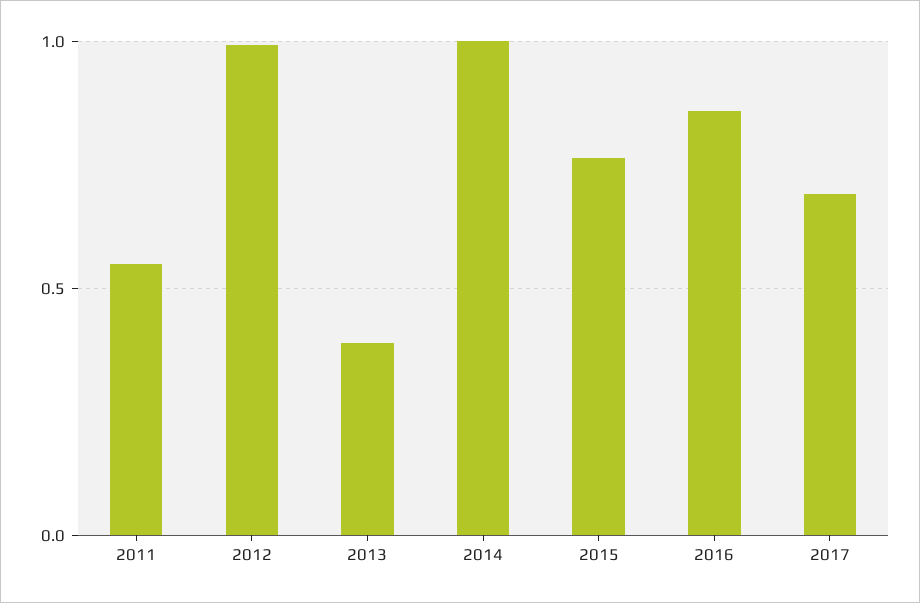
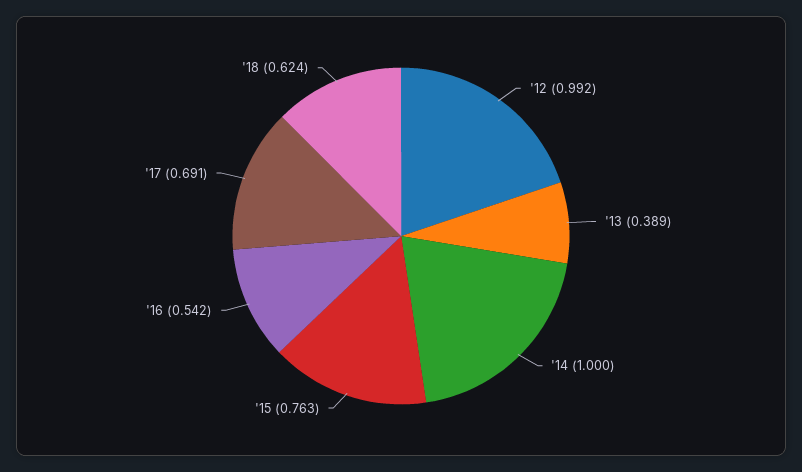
2011: 0.55 -> none
2016: 0.85 -> 0.542
'18: none -> 0.624

